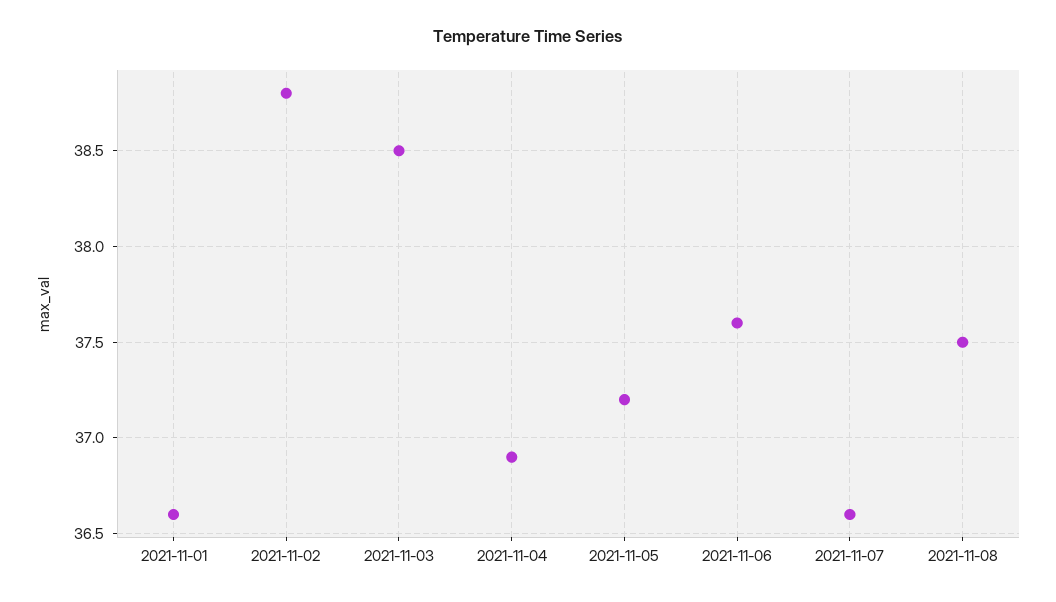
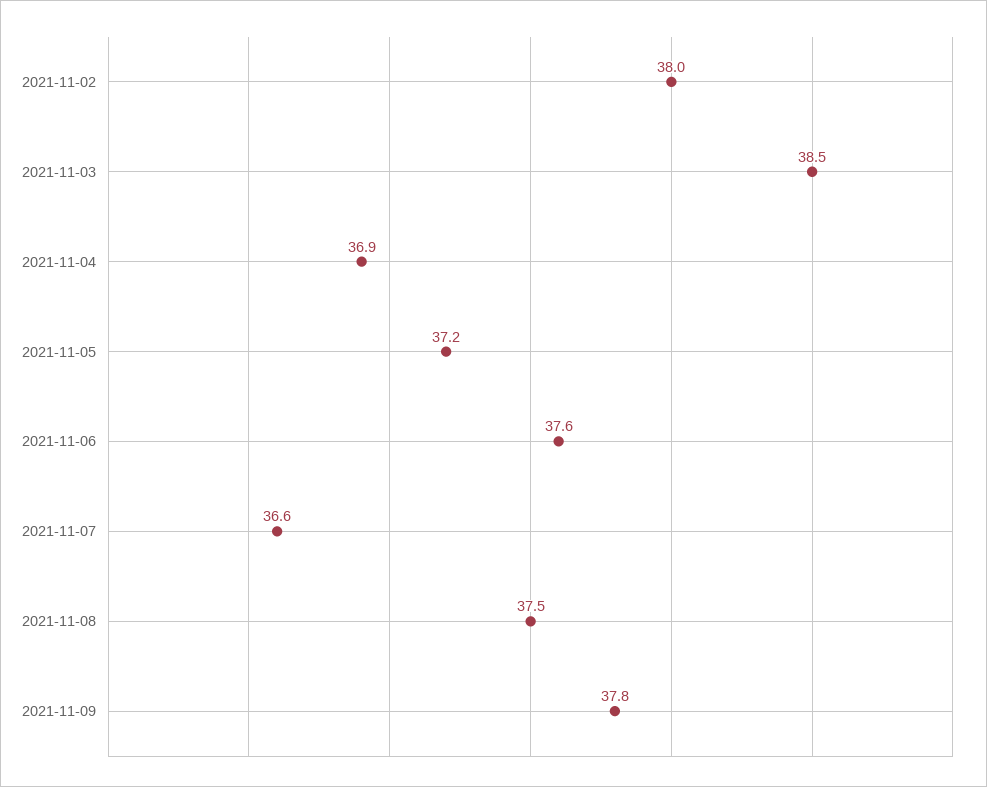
2021-11-01: 36.6 -> none
2021-11-02: 38.8 -> 38
2021-11-09: none -> 37.8

